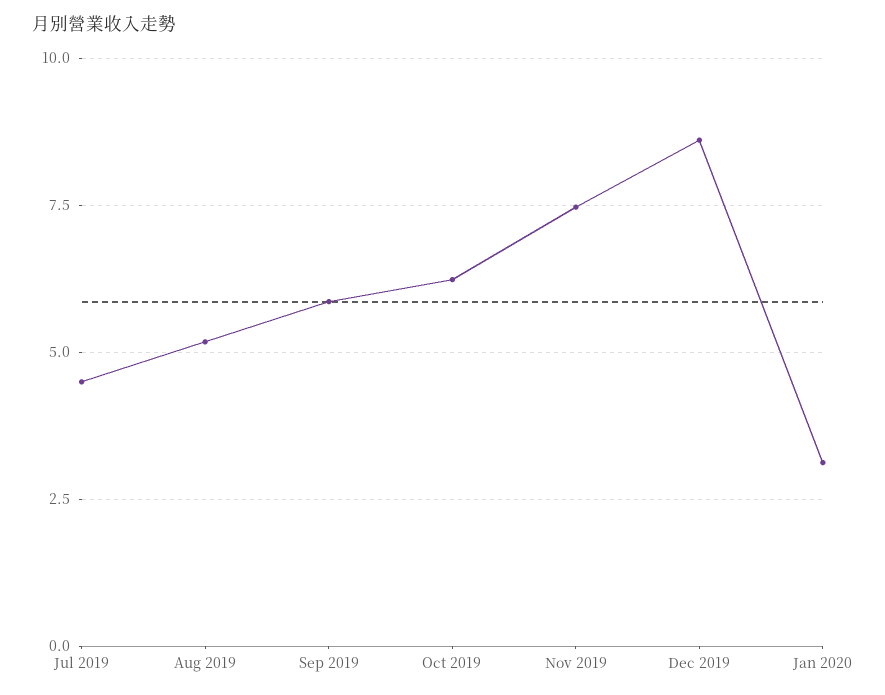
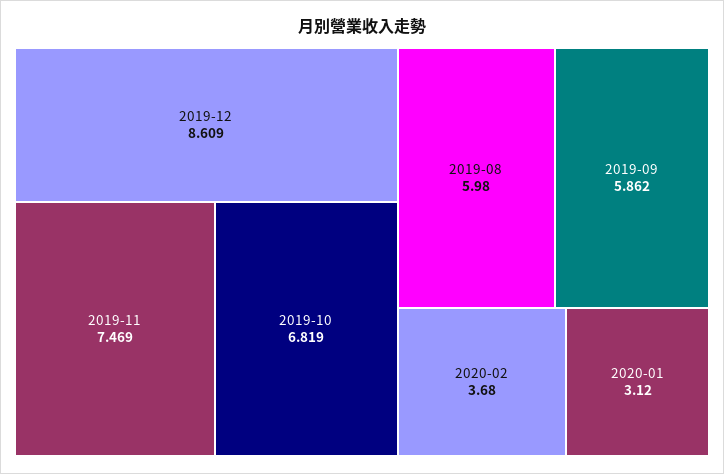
Jul 2019: 4.5 -> none
Aug 2019: 5.25 -> 5.98
Oct 2019: 6.25 -> 6.819
2020-02: none -> 3.68

